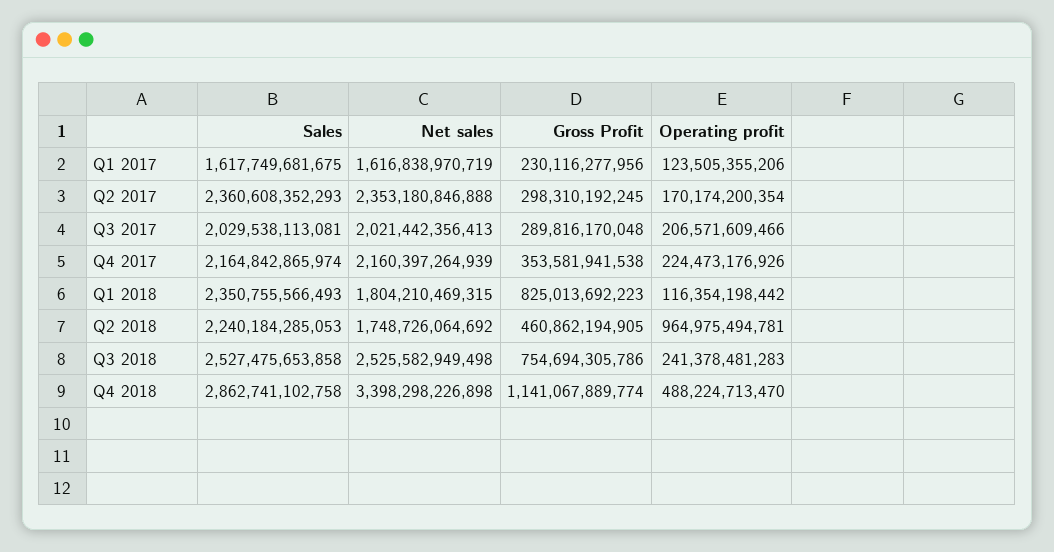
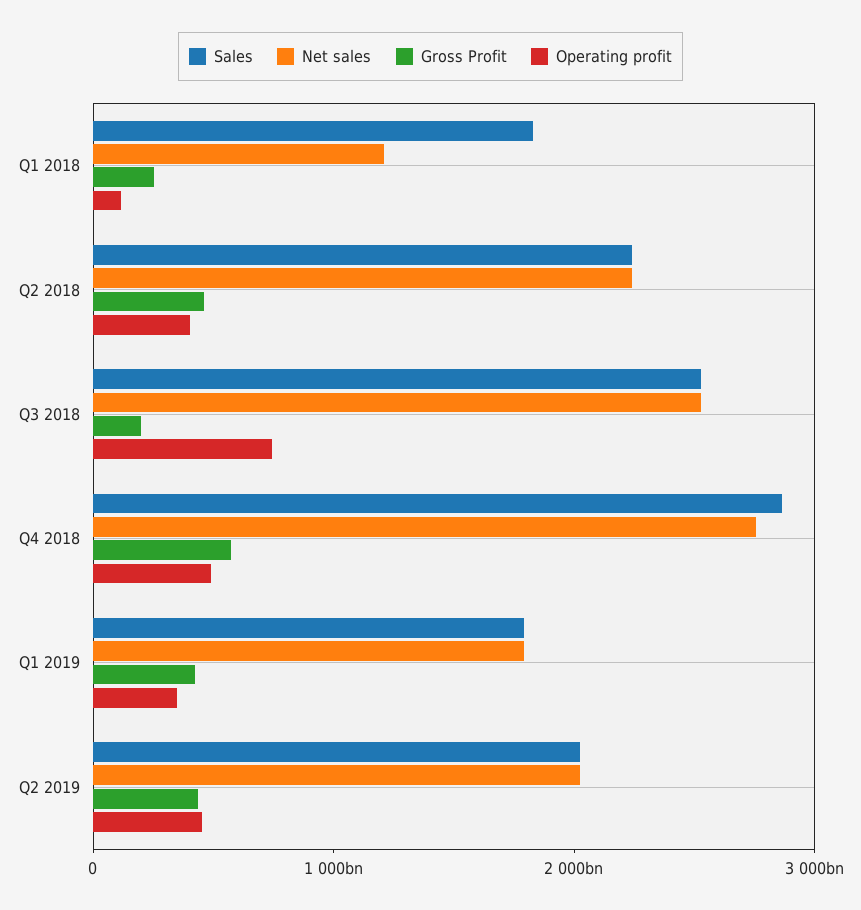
Sales, Q1 2017: 1617749681675 -> none
Net sales, Q1 2017: 1616838970719 -> none
Gross Profit, Q1 2017: 230116277956 -> none
Operating profit, Q1 2017: 123505355206 -> none
Sales, Q2 2017: 2360608352293 -> none
Net sales, Q2 2017: 2353180846888 -> none
Gross Profit, Q2 2017: 298310192245 -> none
Operating profit, Q2 2017: 170174200354 -> none
Sales, Q3 2017: 2029538113081 -> none
Net sales, Q3 2017: 2021442356413 -> none
Gross Profit, Q3 2017: 289816170048 -> none
Operating profit, Q3 2017: 206571609466 -> none
Sales, Q4 2017: 2164842865974 -> none
Net sales, Q4 2017: 2160397264939 -> none
Gross Profit, Q4 2017: 353581941538 -> none
Operating profit, Q4 2017: 224473176926 -> none
Sales, Q1 2018: 2350755566493 -> 1800000000000
Net sales, Q1 2018: 1804210469315 -> 1200000000000
Gross Profit, Q1 2018: 825013692223 -> 200000000000
Net sales, Q2 2018: 1748726064692 -> 2200000000000
Operating profit, Q2 2018: 964975494781 -> 400000000000
Gross Profit, Q3 2018: 754694305786 -> 200000000000
Operating profit, Q3 2018: 241378481283 -> 800000000000
Net sales, Q4 2018: 3398298226898 -> 2800000000000
Gross Profit, Q4 2018: 1141067889774 -> 600000000000
Sales, Q1 2019: none -> 1800000000000
Net sales, Q1 2019: none -> 1800000000000
Gross Profit, Q1 2019: none -> 400000000000
Operating profit, Q1 2019: none -> 400000000000
Sales, Q2 2019: none -> 2000000000000
Net sales, Q2 2019: none -> 2000000000000
Gross Profit, Q2 2019: none -> 400000000000
Operating profit, Q2 2019: none -> 400000000000

